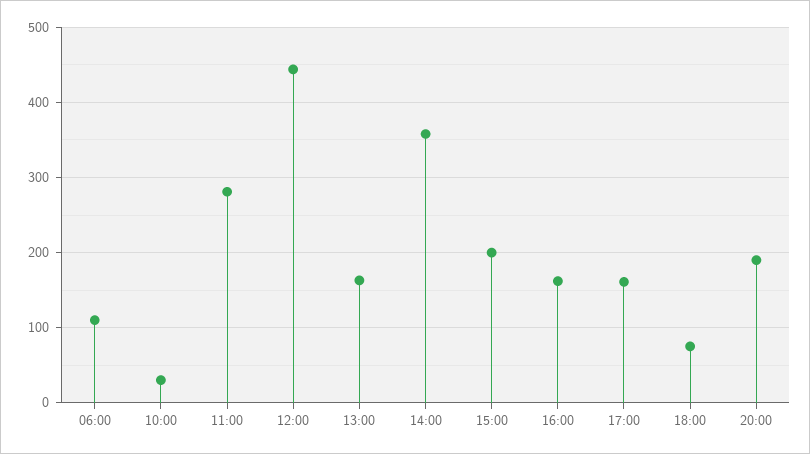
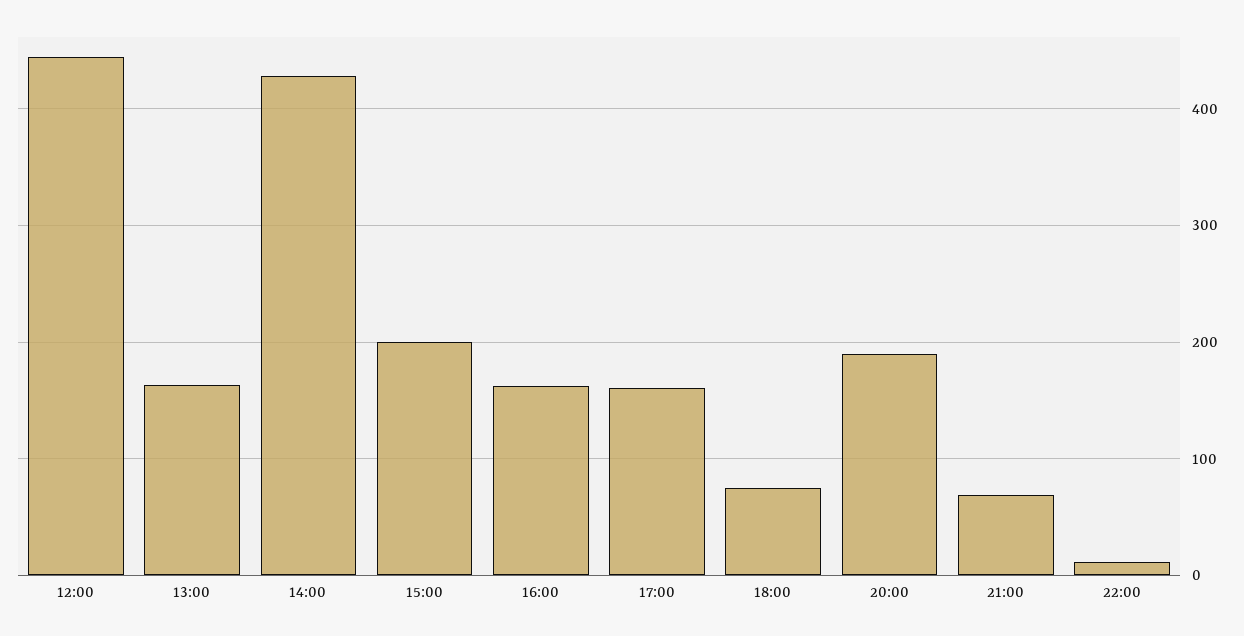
06:00: 110 -> none
10:00: 30 -> none
11:00: 280 -> none
14:00: 360 -> 430
21:00: none -> 70
22:00: none -> 10

